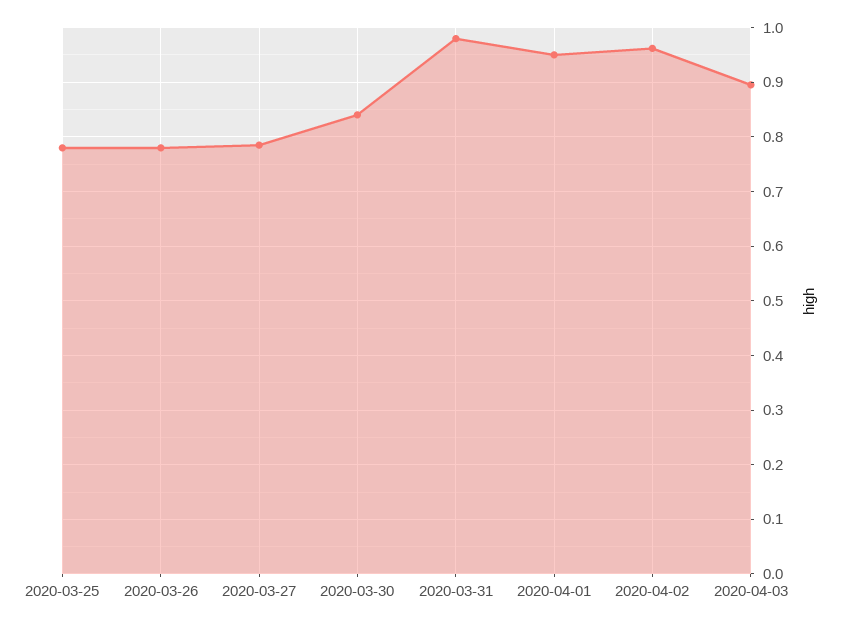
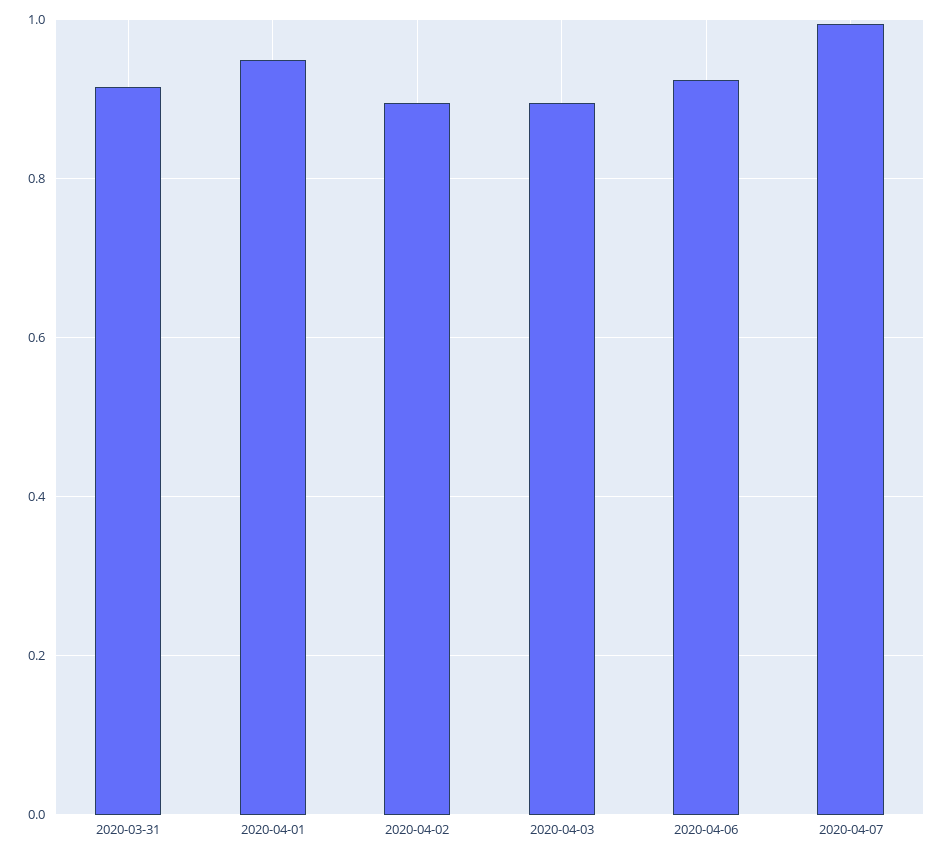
2020-03-25: 0.78 -> none
2020-03-26: 0.78 -> none
2020-03-27: 0.78 -> none
2020-03-30: 0.84 -> none
2020-03-31: 0.98 -> 0.92
2020-04-02: 0.96 -> 0.9
2020-04-06: none -> 0.92
2020-04-07: none -> 1

